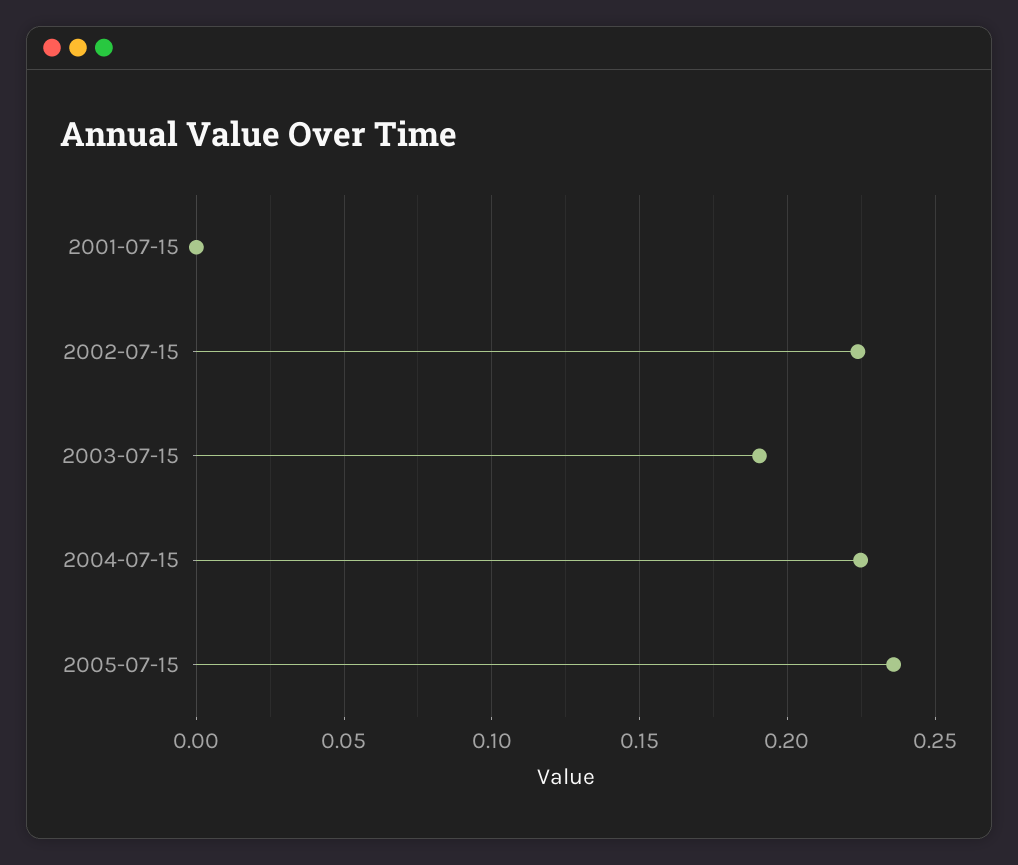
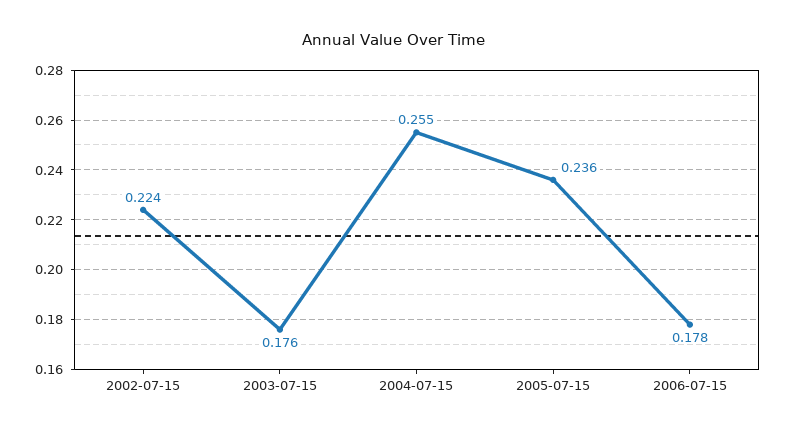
2001-07-15: 0 -> none
2003-07-15: 0.19 -> 0.176
2004-07-15: 0.225 -> 0.255
2006-07-15: none -> 0.178

